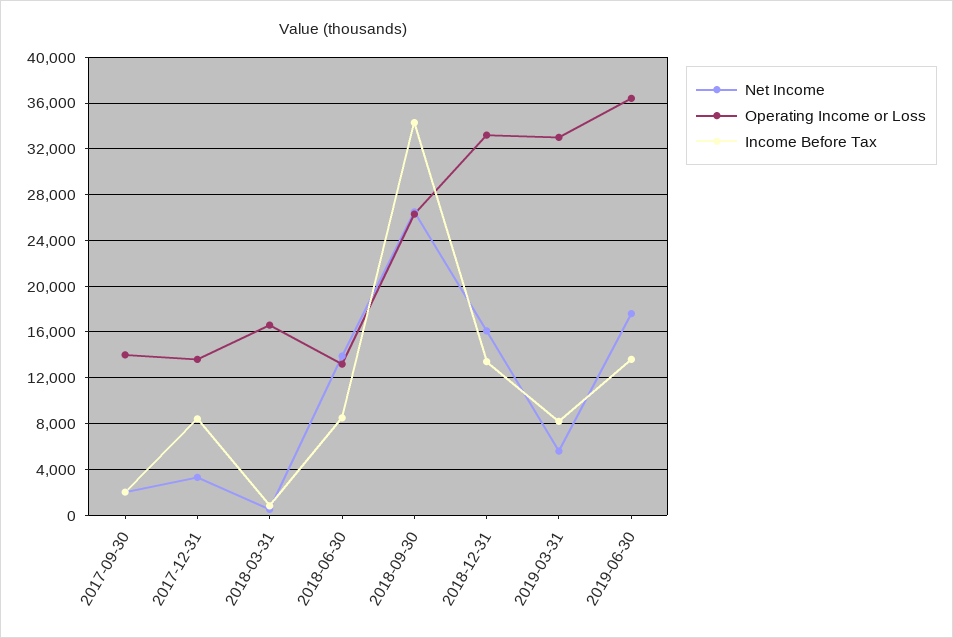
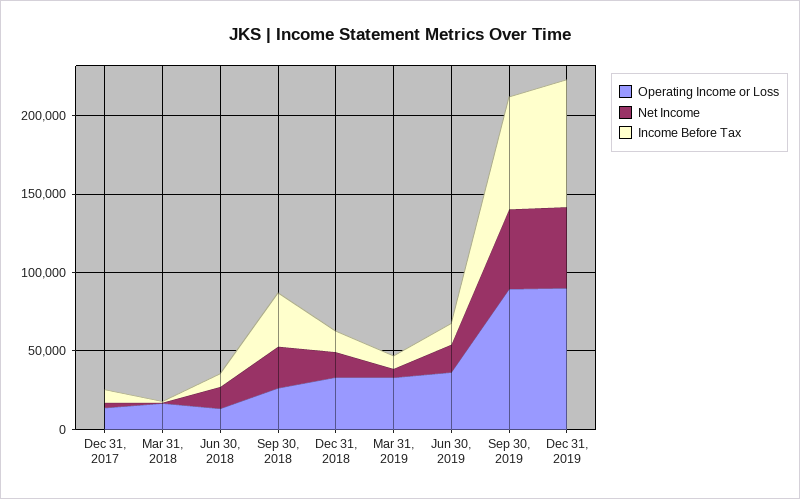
Net Income, 2017-09-30: 2000 -> none
Operating Income or Loss, 2017-09-30: 14000 -> none
Income Before Tax, 2017-09-30: 2000 -> none
Operating Income or Loss, Sep 30, 2019: none -> 90000
Net Income, Sep 30, 2019: none -> 50000
Income Before Tax, Sep 30, 2019: none -> 70000
Operating Income or Loss, Dec 31, 2019: none -> 90000
Net Income, Dec 31, 2019: none -> 50000
Income Before Tax, Dec 31, 2019: none -> 80000

